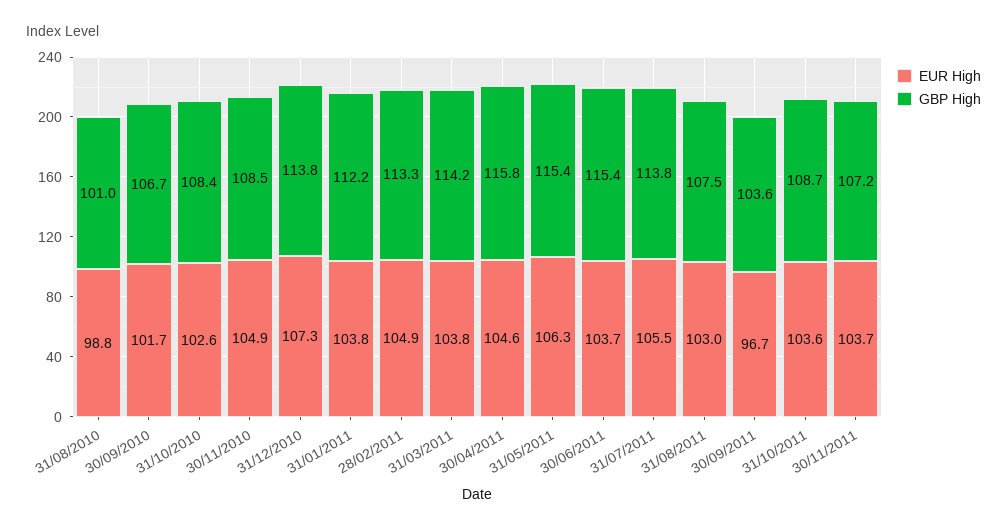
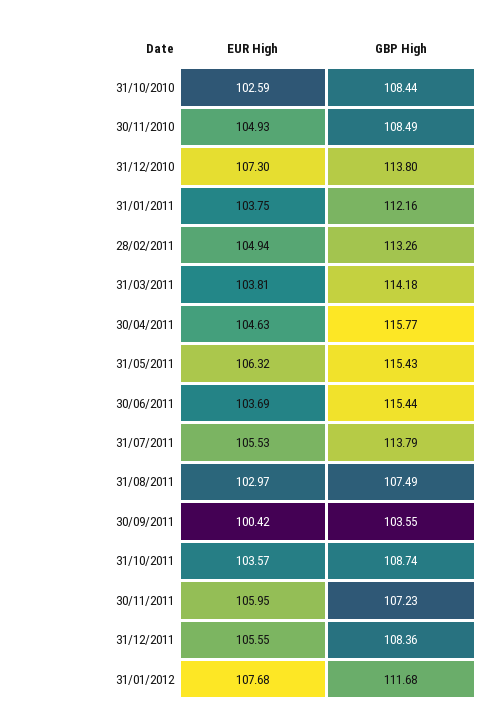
EUR High, 31/08/2010: 98.8 -> none
GBP High, 31/08/2010: 101 -> none
EUR High, 30/09/2010: 101.7 -> none
GBP High, 30/09/2010: 106.7 -> none
EUR High, 30/09/2011: 96.7 -> 100.42
EUR High, 30/11/2011: 103.7 -> 105.95
EUR High, 31/12/2011: none -> 105.55
GBP High, 31/12/2011: none -> 108.36
EUR High, 31/01/2012: none -> 107.68
GBP High, 31/01/2012: none -> 111.68

